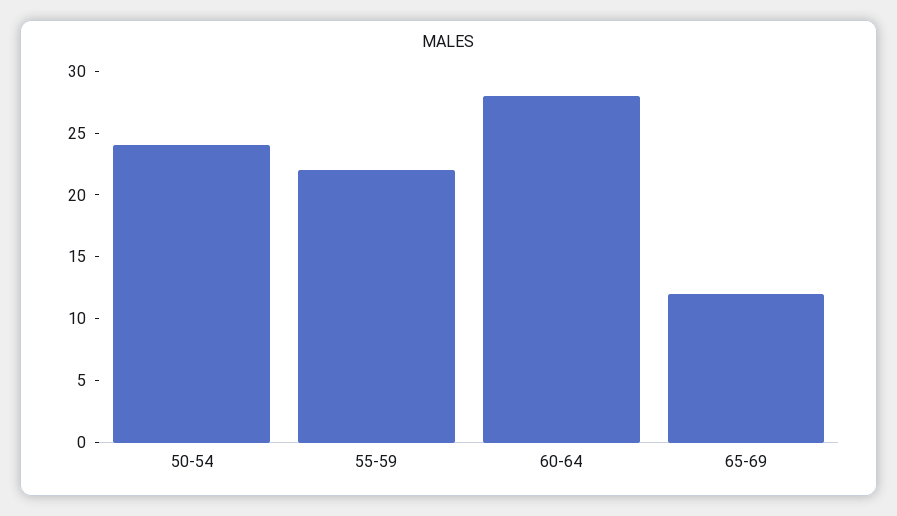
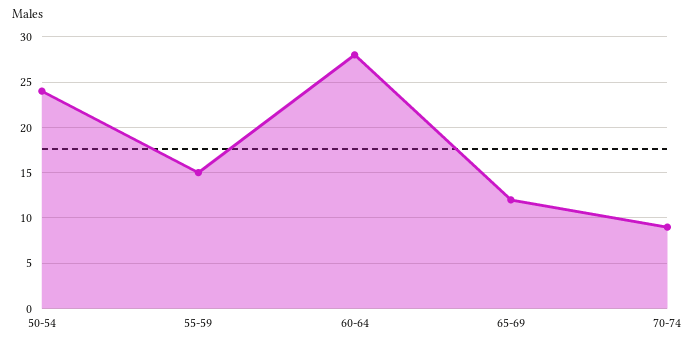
55-59: 22 -> 15
70-74: none -> 9

